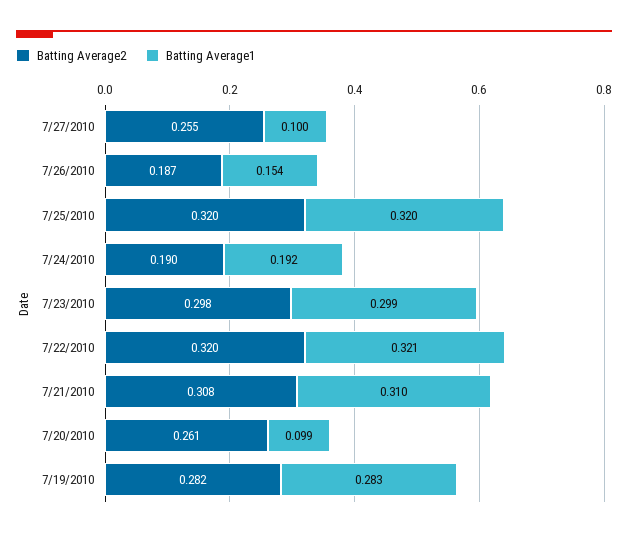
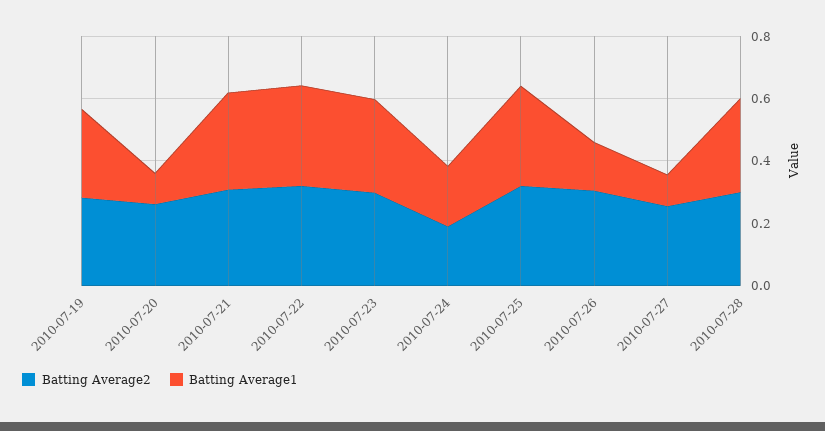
Batting Average2, 7/26/2010: 0.187 -> 0.3
Batting Average2, 2010-07-28: none -> 0.3
Batting Average1, 2010-07-28: none -> 0.3

